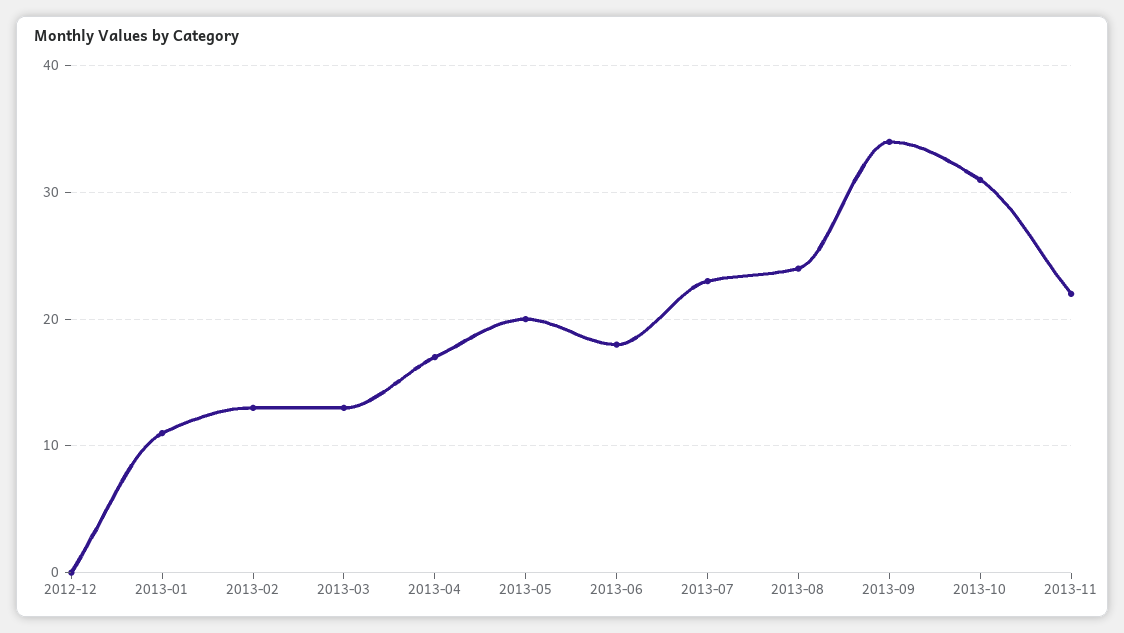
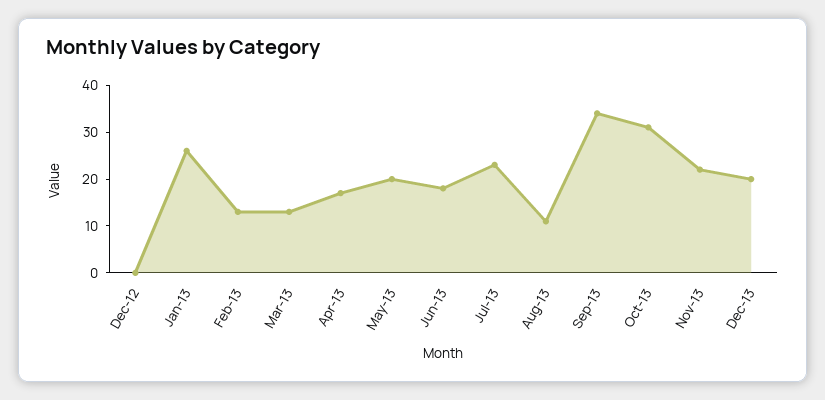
2013-01: 11 -> 25
2013-08: 24 -> 10
Dec-13: none -> 20

